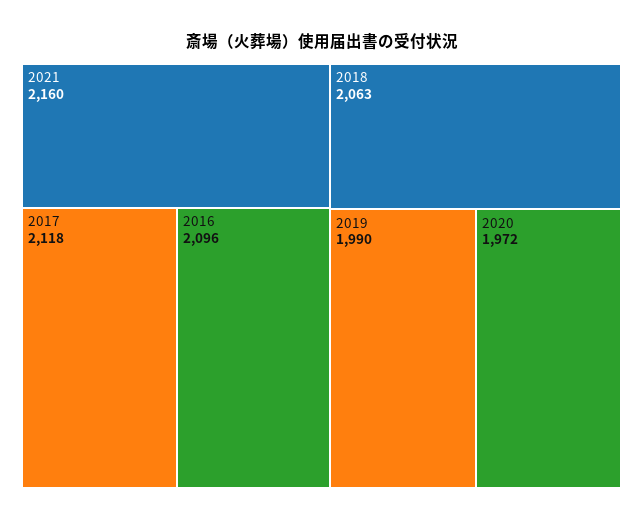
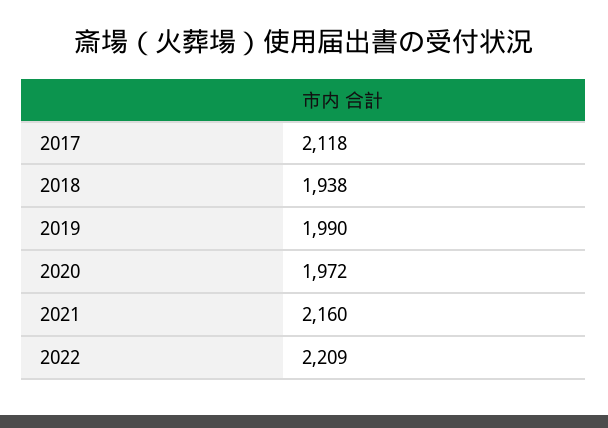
2016: 2096 -> none
2018: 2063 -> 1938
2022: none -> 2209

